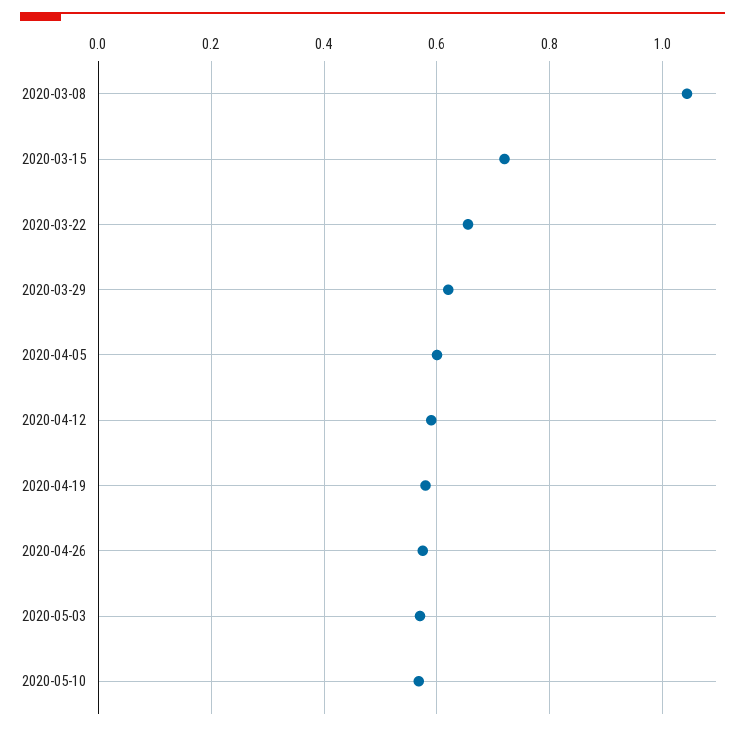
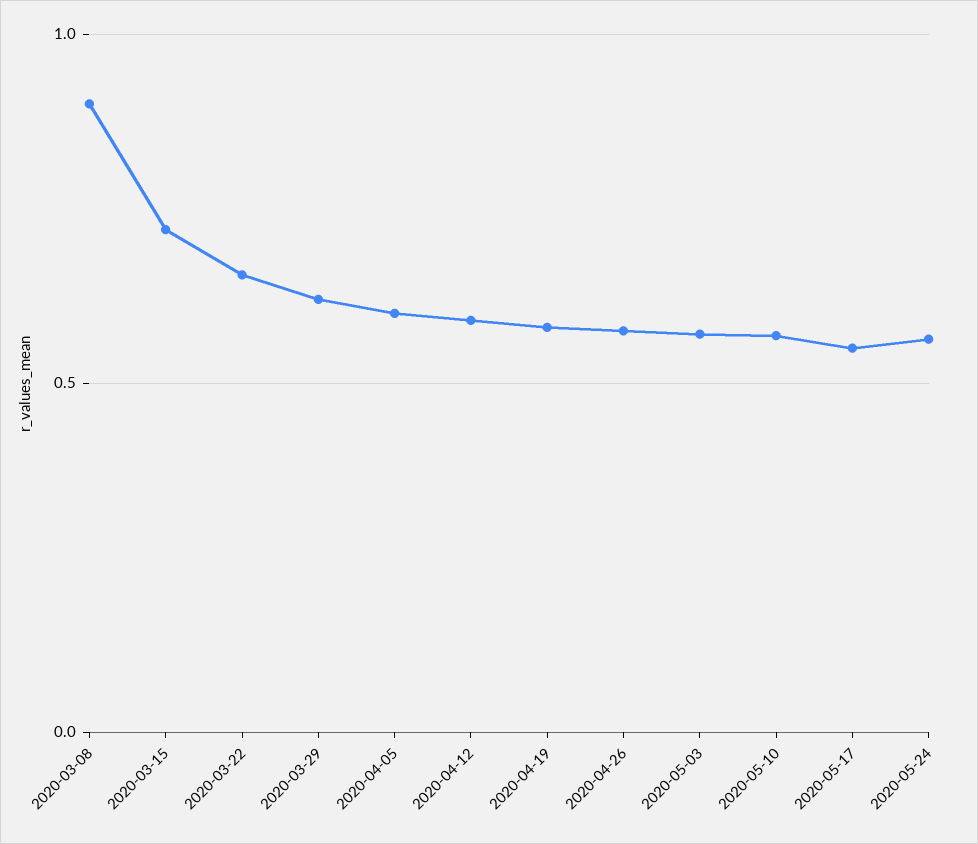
2020-03-08: 1.04 -> 0.9
2020-05-17: none -> 0.55
2020-05-24: none -> 0.55

